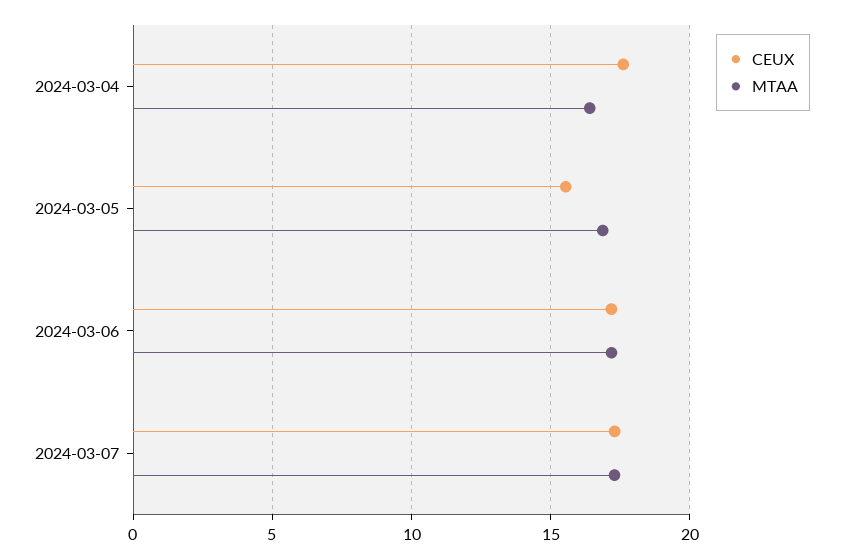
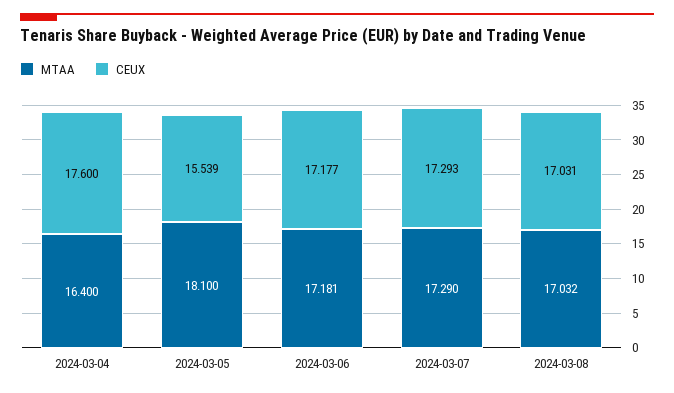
MTAA, 2024-03-05: 17 -> 18.1
MTAA, 2024-03-08: none -> 17.032
CEUX, 2024-03-08: none -> 17.031

